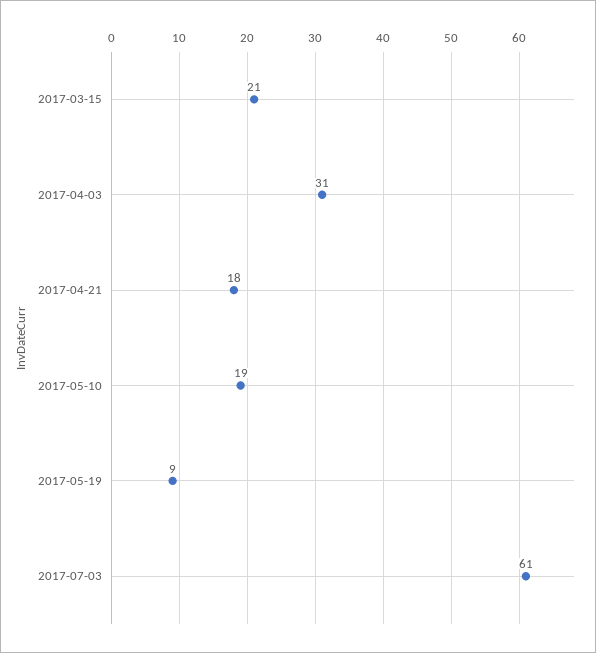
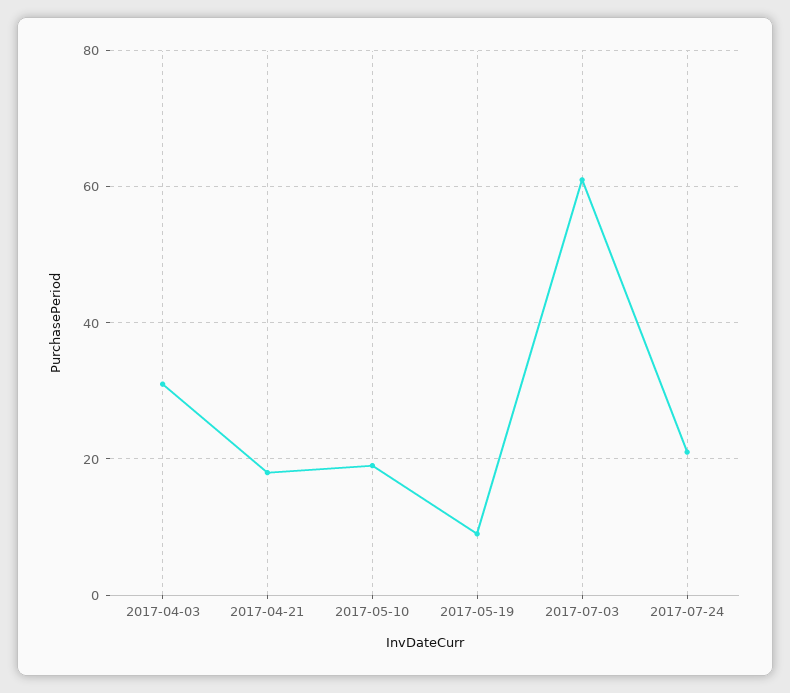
2017-03-15: 21 -> none
2017-07-24: none -> 20

